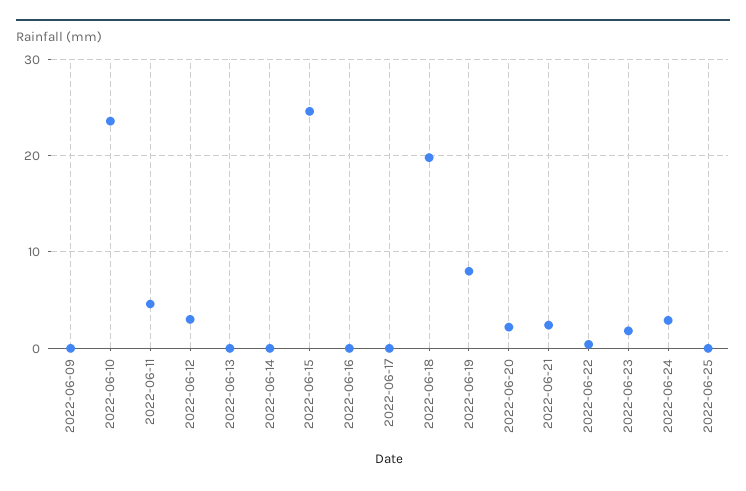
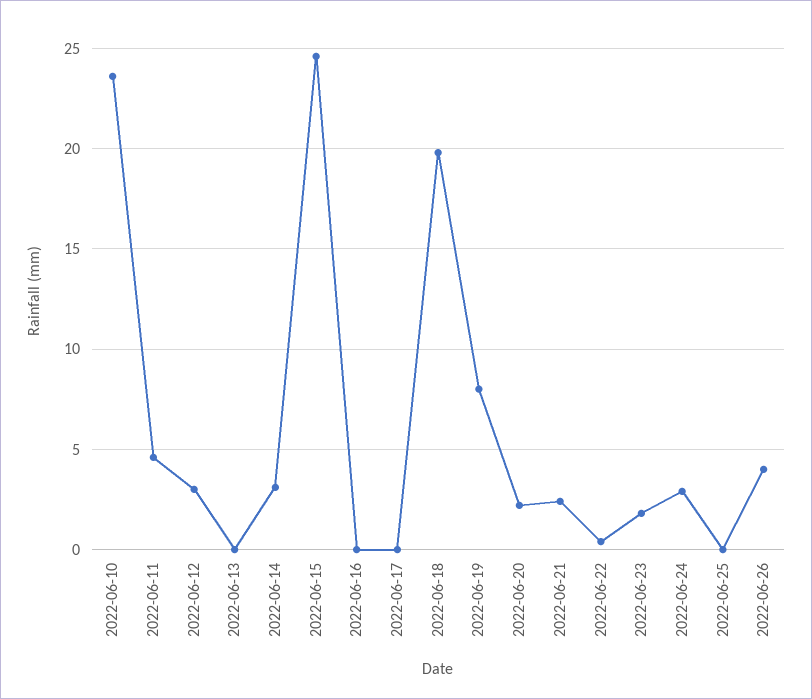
2022-06-09: 0 -> none
2022-06-14: 0 -> 3
2022-06-26: none -> 4

